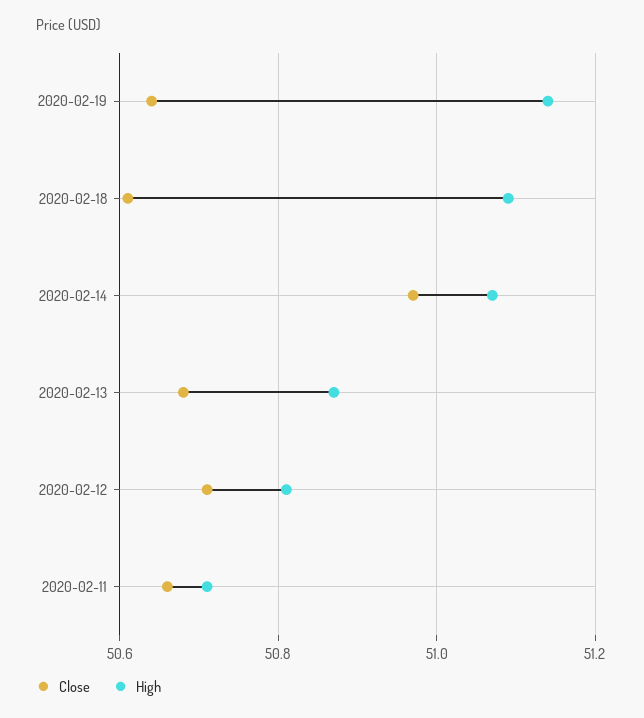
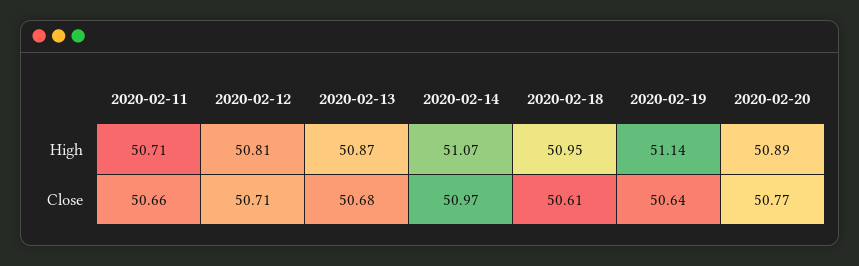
High, 2020-02-18: 51.1 -> 50.95
High, 2020-02-20: none -> 50.89
Close, 2020-02-20: none -> 50.77

